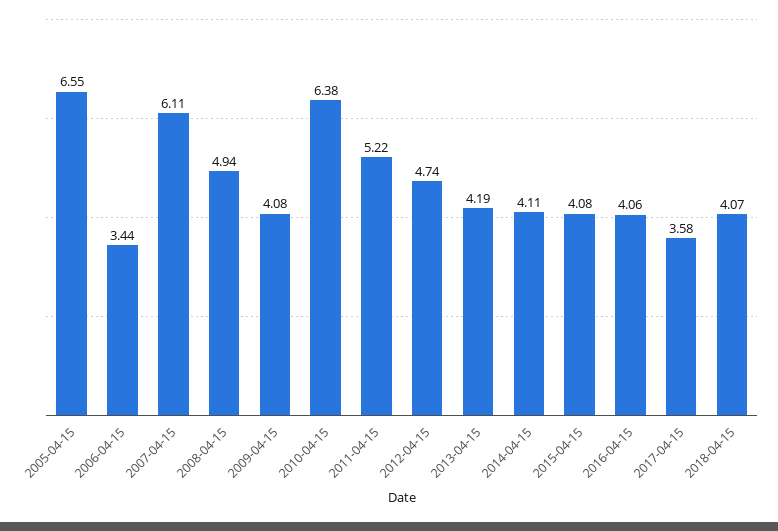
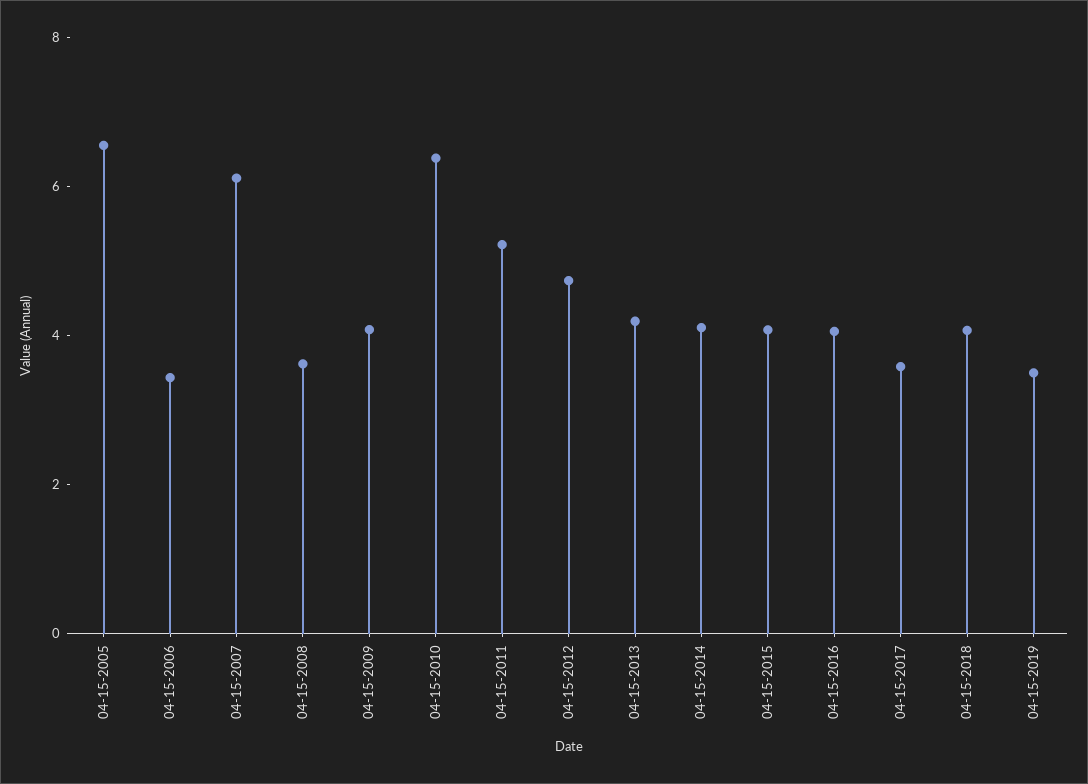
2008-04-15: 4.94 -> 3.5
04-15-2019: none -> 3.5

